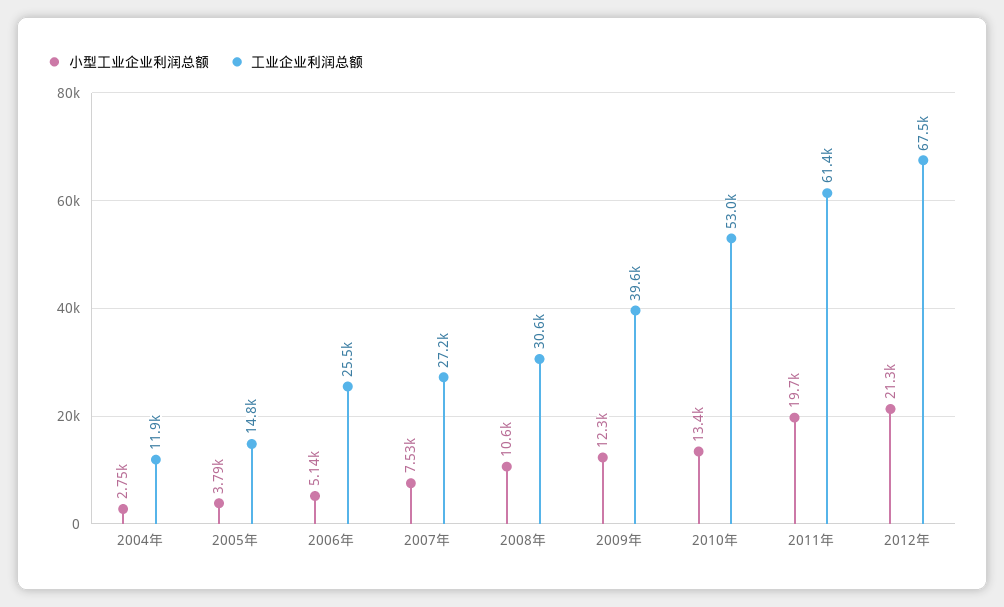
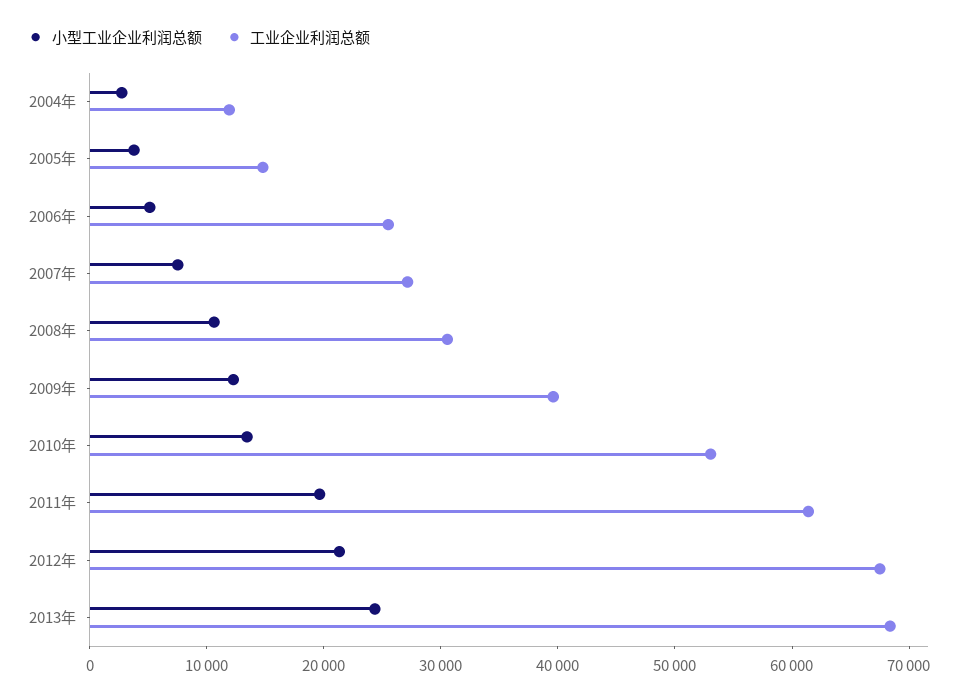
小型工业企业利润总额, 2013年: none -> 24000
工业企业利润总额, 2013年: none -> 68000

